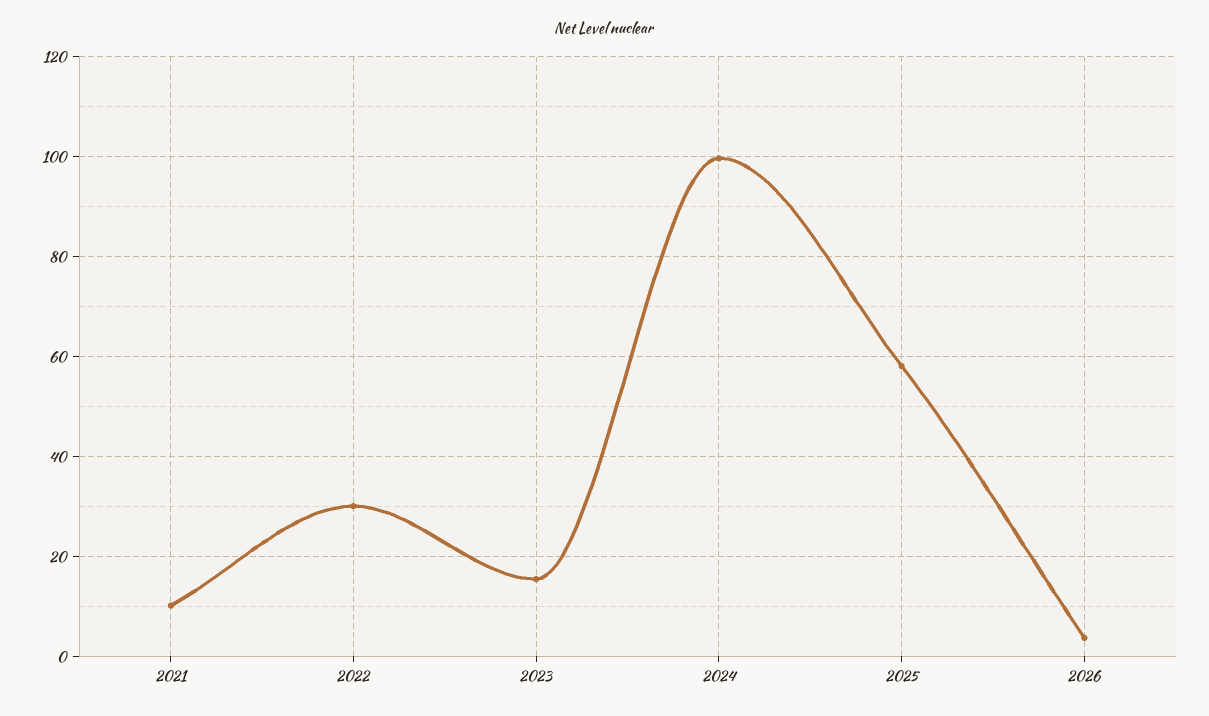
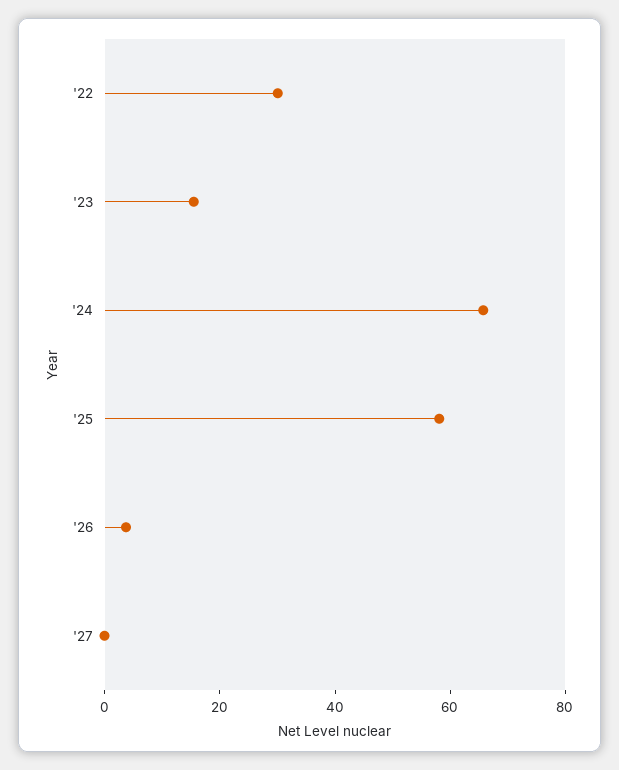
2021: 10 -> none
2024: 100 -> 65
'27: none -> 0

